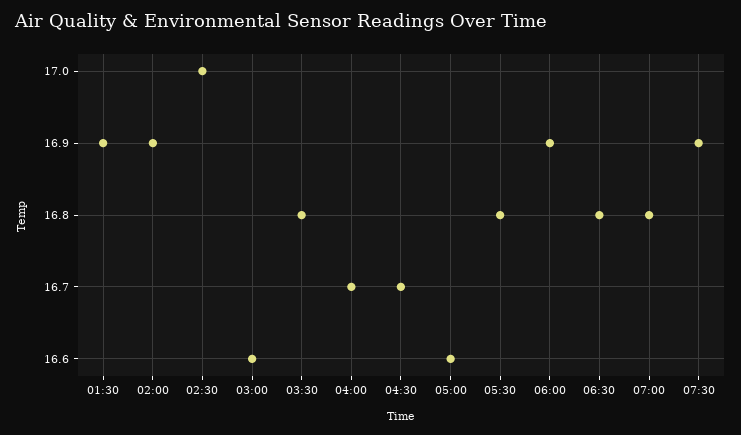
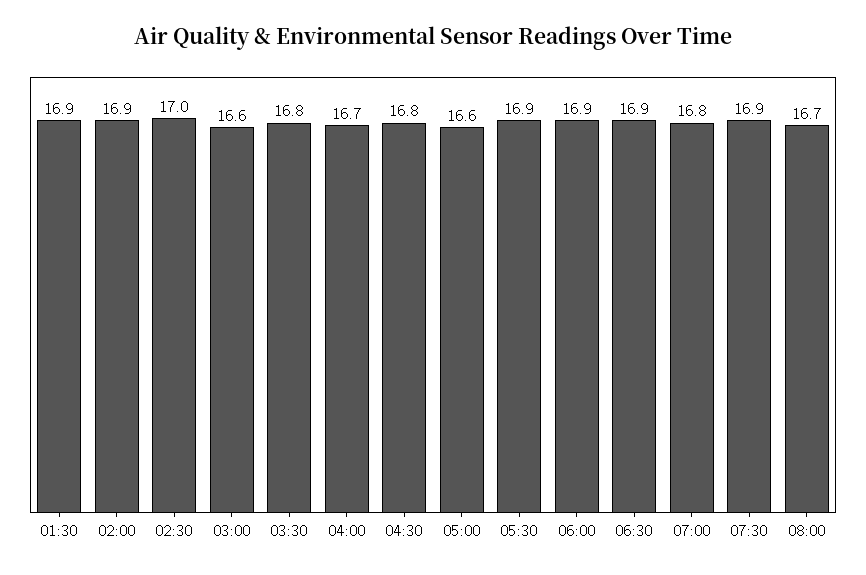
04:30: 16.7 -> 16.8
05:30: 16.8 -> 16.9
06:30: 16.8 -> 16.9
08:00: none -> 16.7

